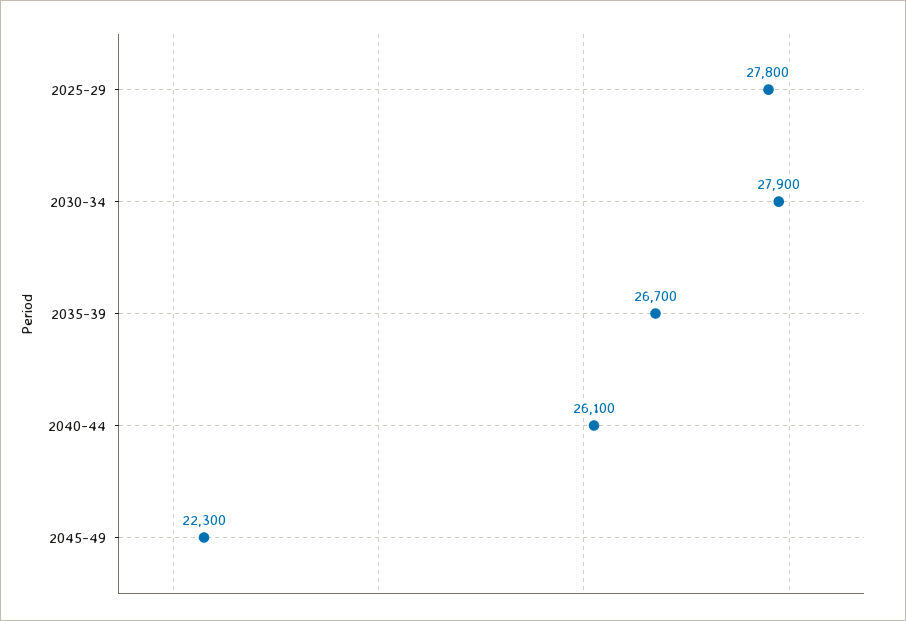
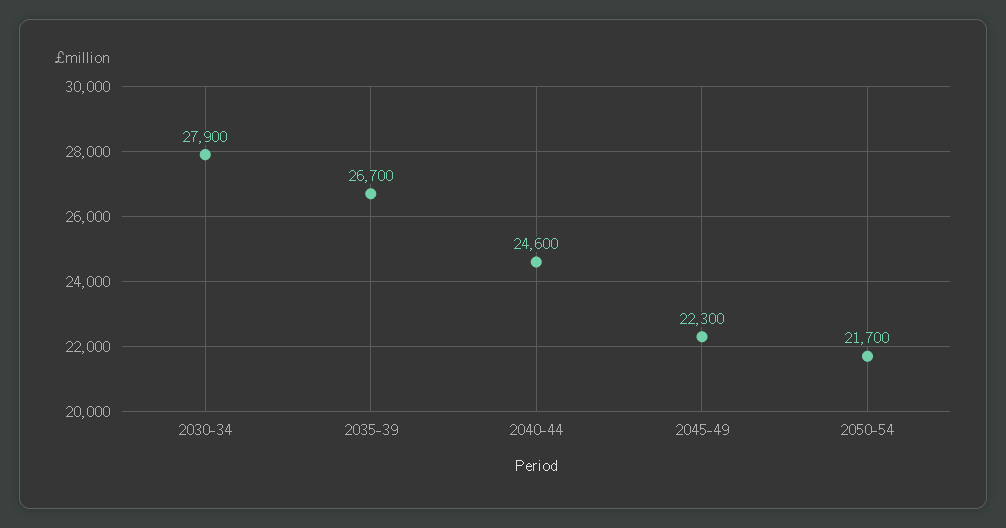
2025-29: 27800 -> none
2040-44: 26100 -> 24600
2050-54: none -> 21700

